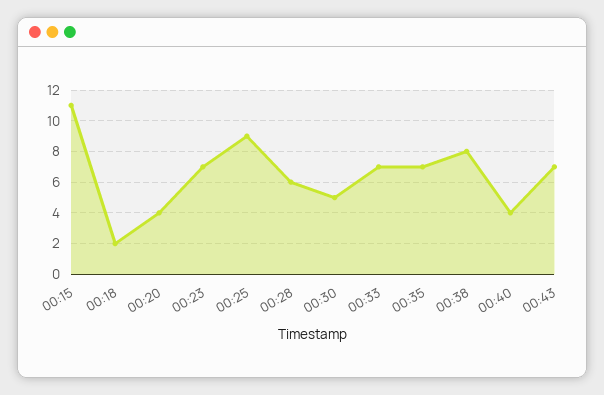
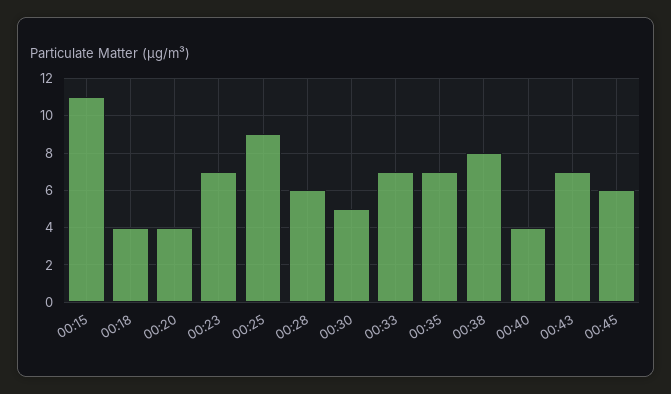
00:18: 2 -> 4
00:45: none -> 6

